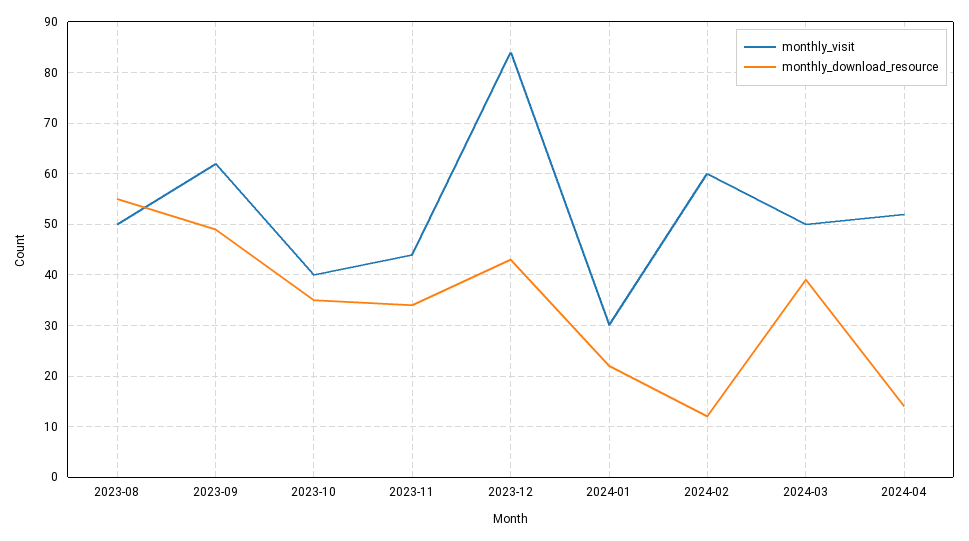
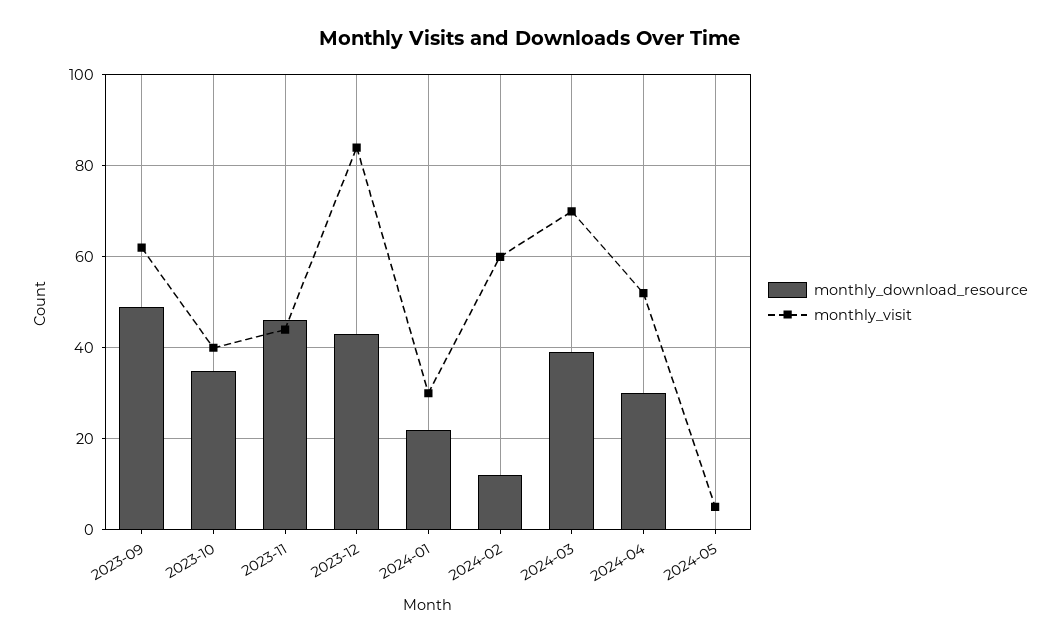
monthly_visit, 2023-08: 50 -> none
monthly_download_resource, 2023-08: 55 -> none
monthly_download_resource, 2023-11: 35 -> 45
monthly_visit, 2024-03: 50 -> 70
monthly_download_resource, 2024-04: 15 -> 30
monthly_download_resource, 2024-05: none -> 0
monthly_visit, 2024-05: none -> 5

